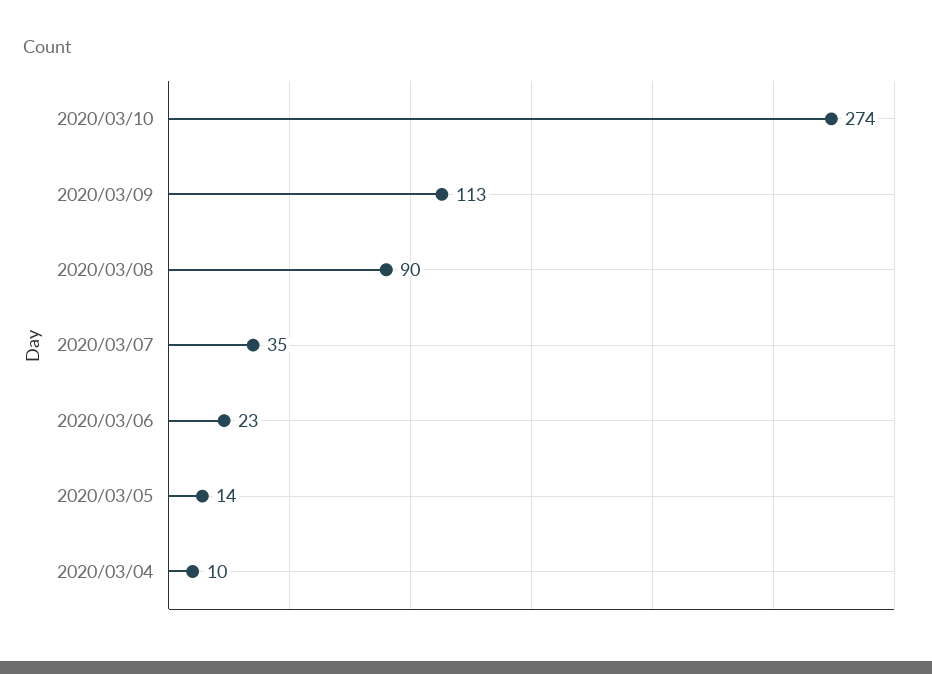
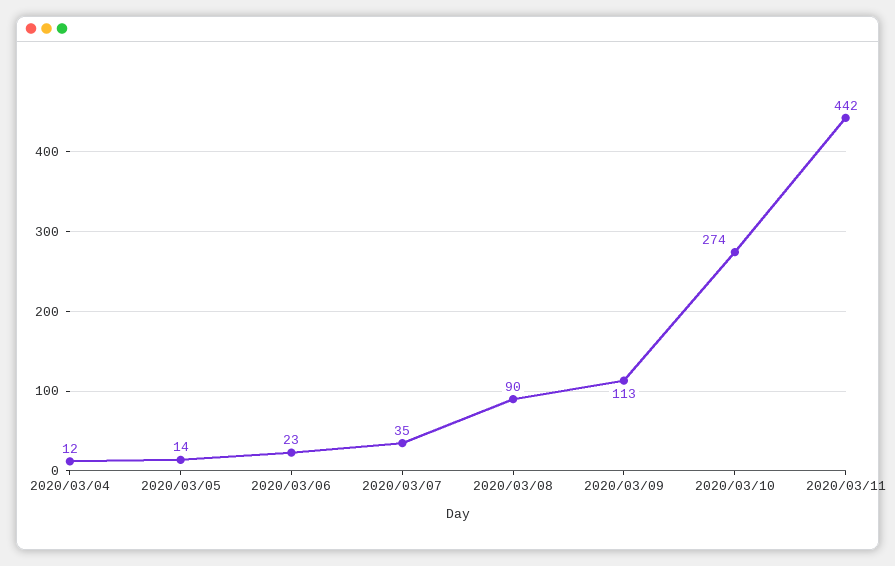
2020/03/04: 10 -> 12
2020/03/11: none -> 442

